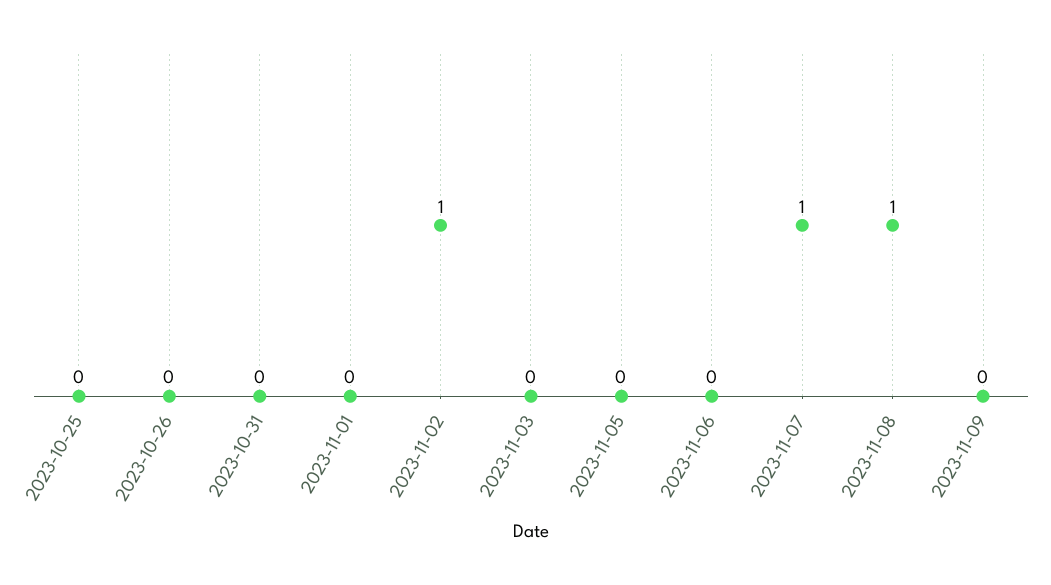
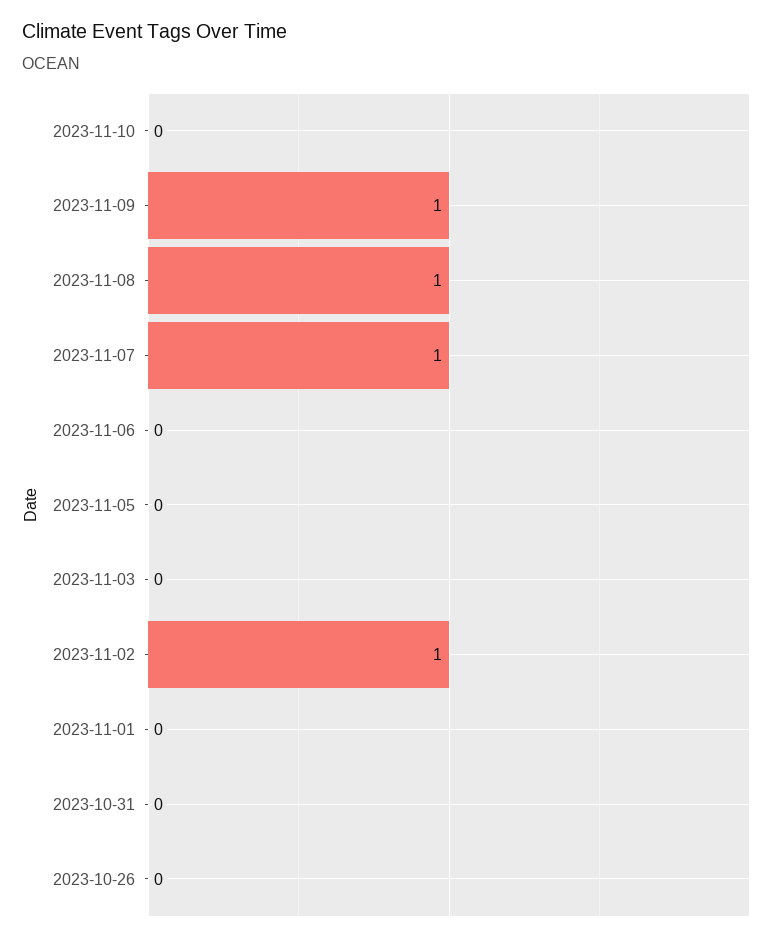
2023-10-25: 0 -> none
2023-11-09: 0 -> 1
2023-11-10: none -> 0

